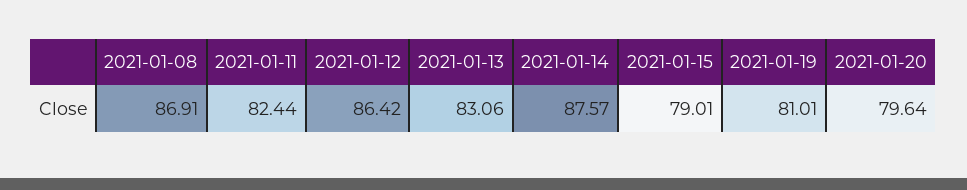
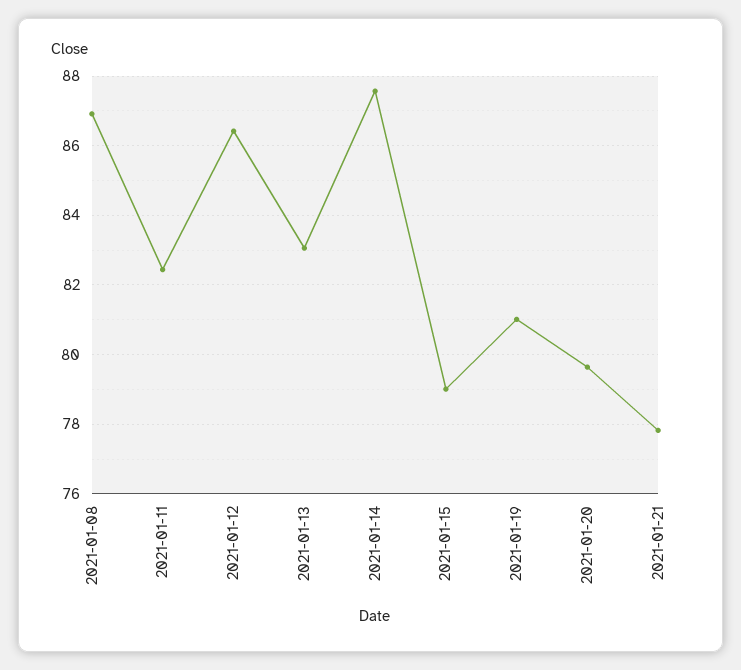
2021-01-21: none -> 77.8

